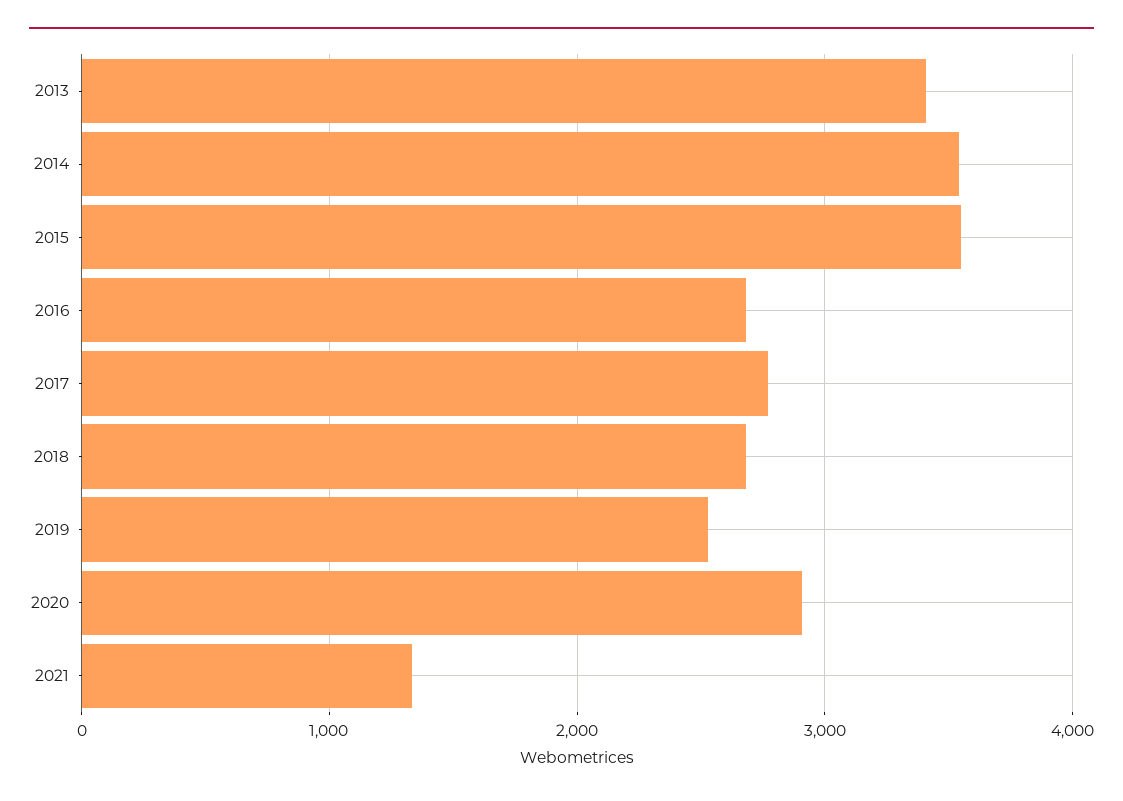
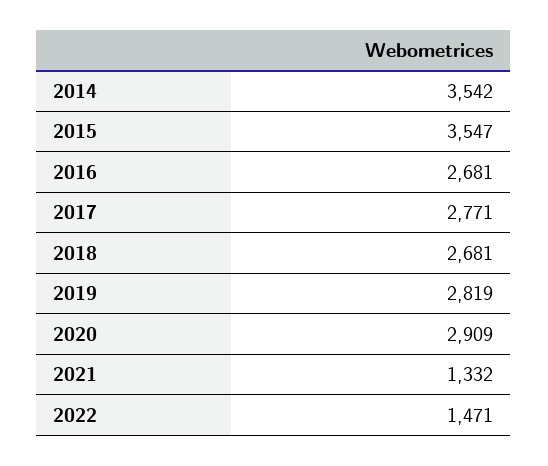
2013: 3400 -> none
2019: 2500 -> 2819
2022: none -> 1471

